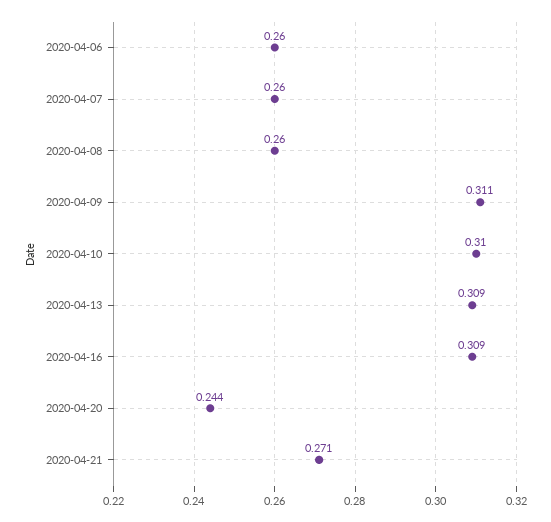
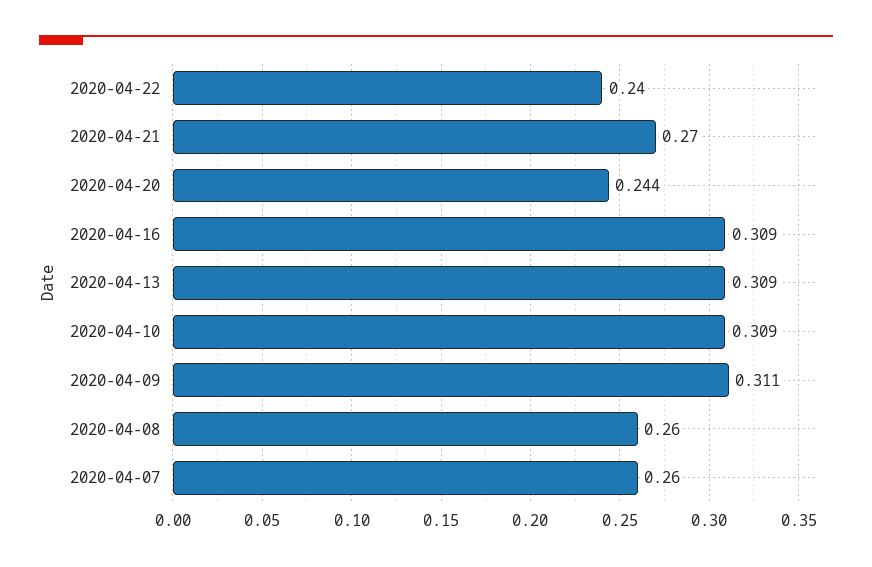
2020-04-06: 0.26 -> none
2020-04-10: 0.31 -> 0.309
2020-04-21: 0.271 -> 0.27
2020-04-22: none -> 0.24

